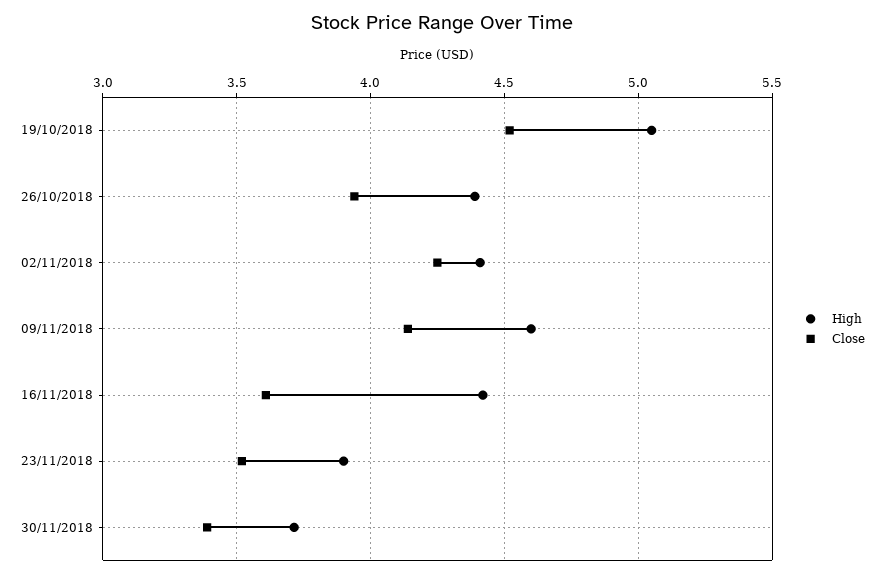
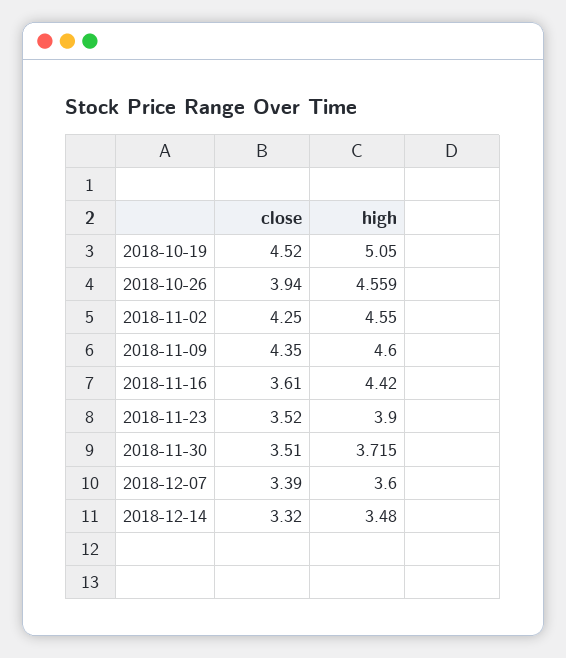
High, 26/10/2018: 4.4 -> 4.559
High, 02/11/2018: 4.4 -> 4.55
Close, 09/11/2018: 4.15 -> 4.35
Close, 30/11/2018: 3.4 -> 3.51
Close, 2018-12-07: none -> 3.39
High, 2018-12-07: none -> 3.6
Close, 2018-12-14: none -> 3.32
High, 2018-12-14: none -> 3.48

